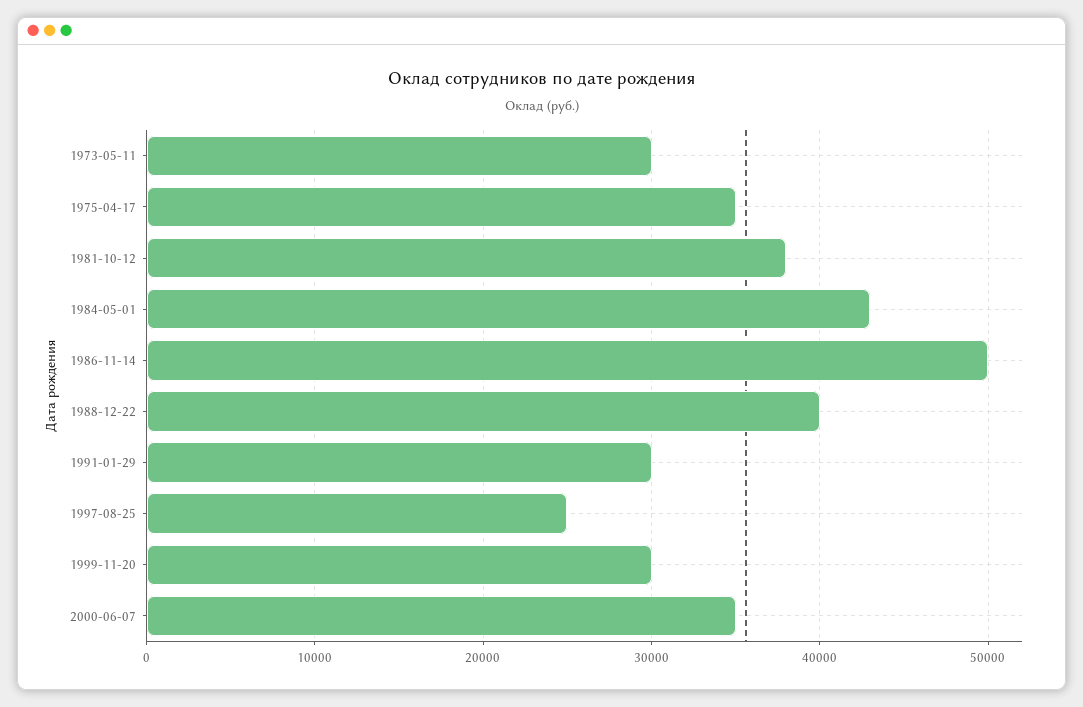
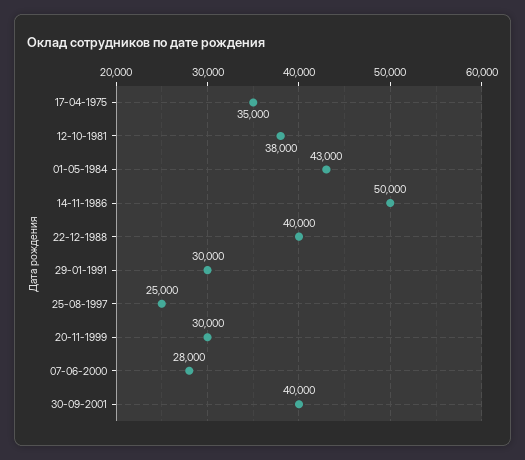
1973-05-11: 30000 -> none
2000-06-07: 35000 -> 28000
30-09-2001: none -> 40000

